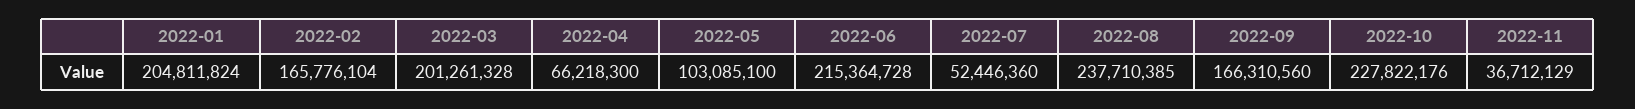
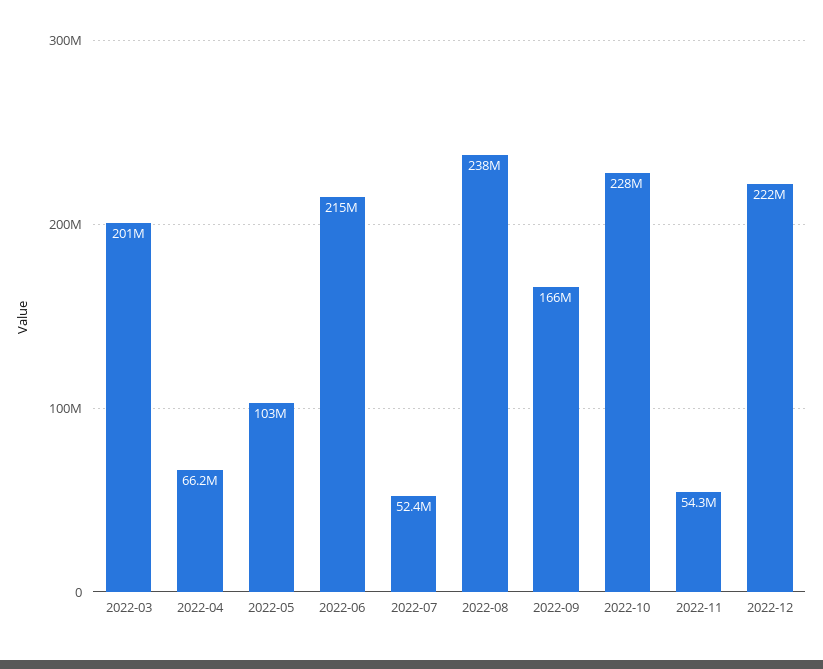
2022-01: 204811824 -> none
2022-02: 165776104 -> none
2022-11: 36712129 -> 54300000
2022-12: none -> 222000000

